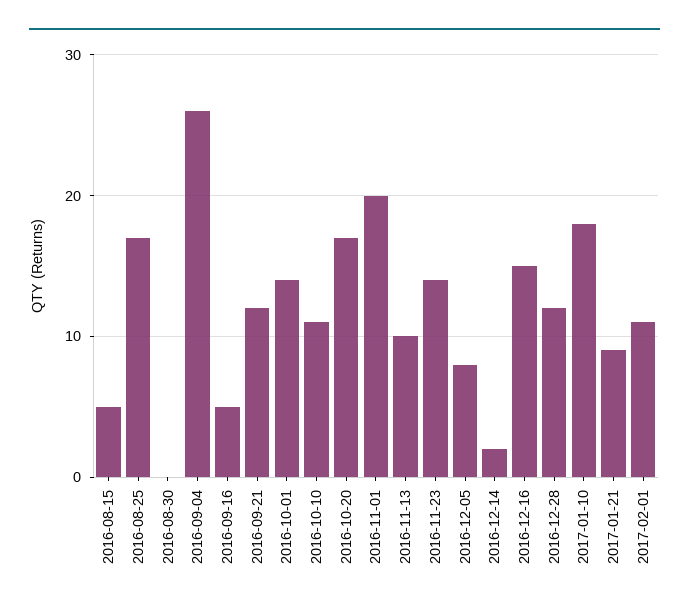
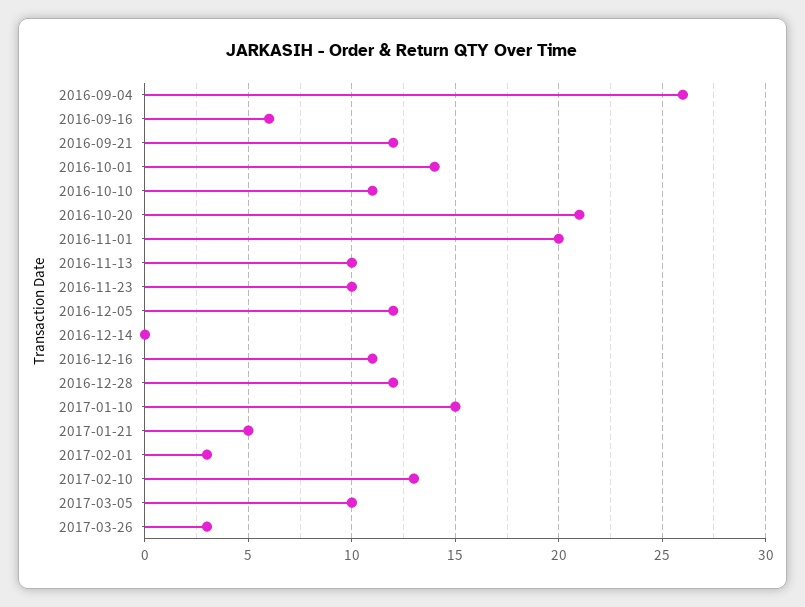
2016-08-15: 5 -> none
2016-08-25: 17 -> none
2016-08-30: 0 -> none
2016-09-16: 5 -> 6
2016-10-20: 17 -> 21
2016-11-23: 14 -> 10
2016-12-05: 8 -> 12
2016-12-14: 2 -> 0
2016-12-16: 15 -> 11
2017-01-10: 18 -> 15
2017-01-21: 9 -> 5
2017-02-01: 11 -> 3
2017-02-10: none -> 13
2017-03-05: none -> 10
2017-03-26: none -> 3

